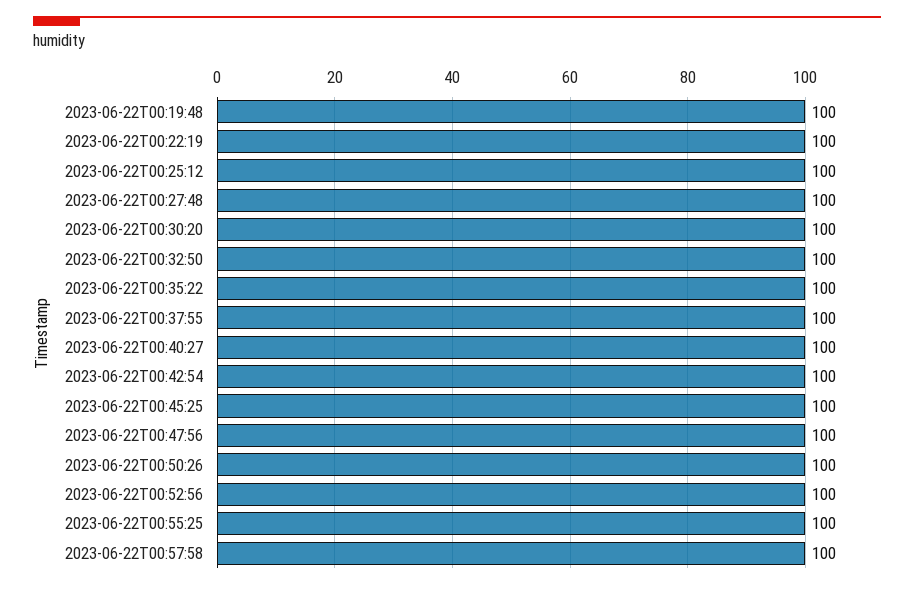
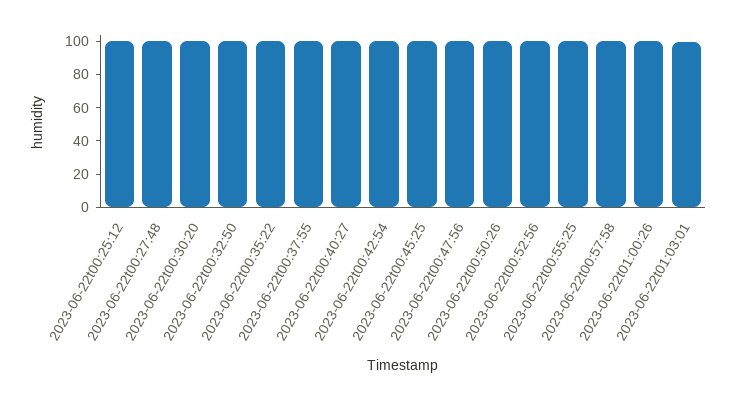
2023-06-22T00:19:48: 100 -> none
2023-06-22T00:22:19: 100 -> none
2023-06-22t01:00:26: none -> 100
2023-06-22t01:03:01: none -> 100

